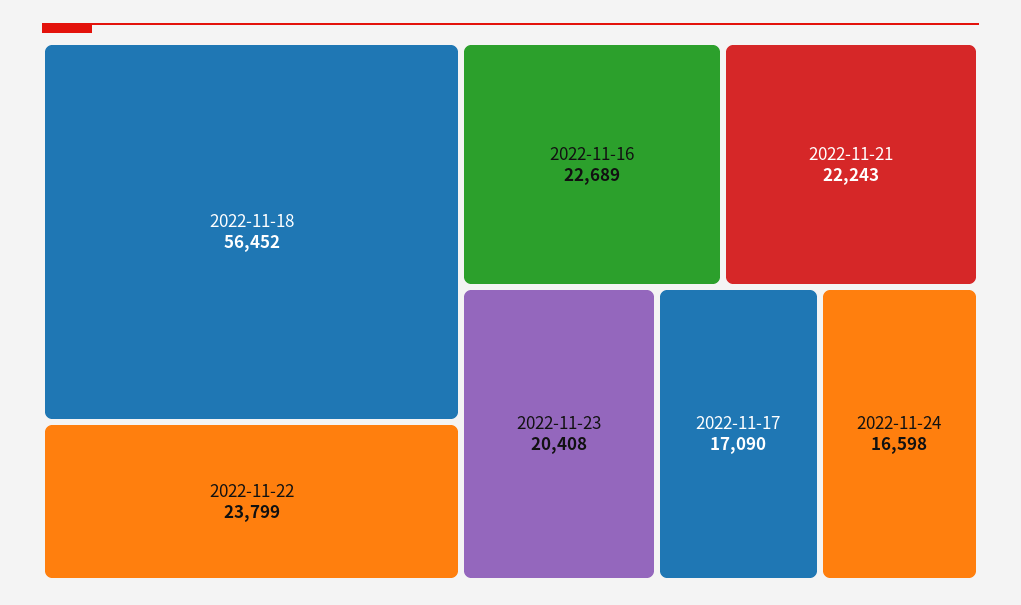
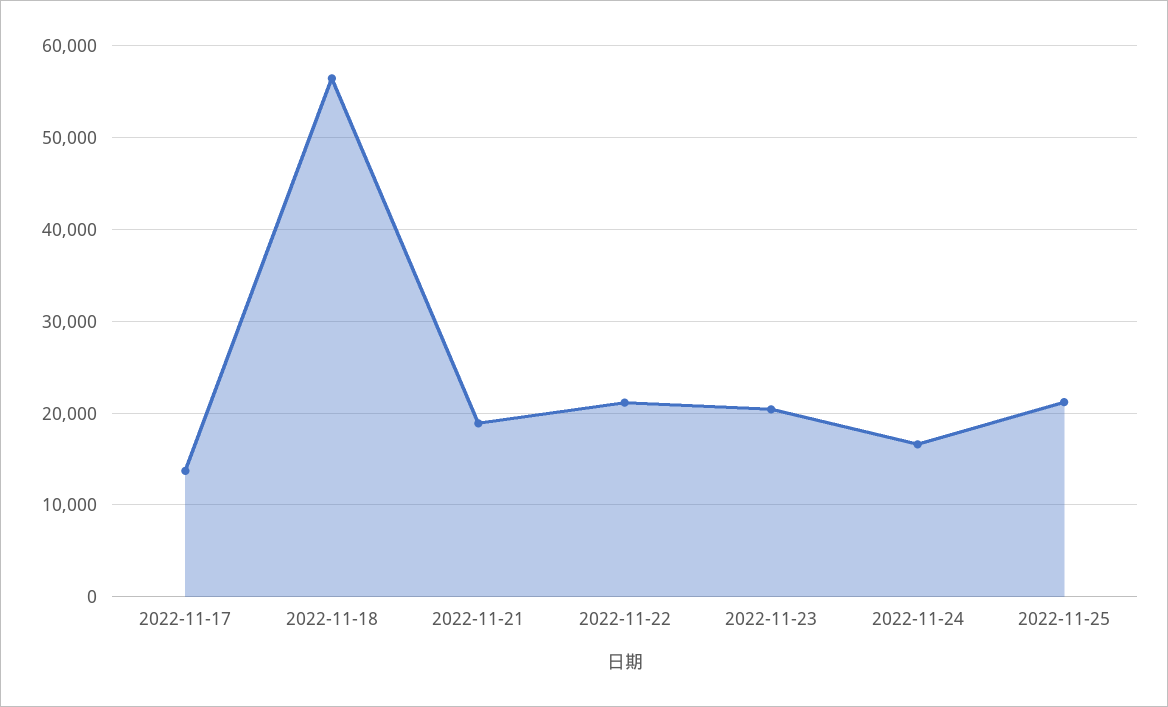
2022-11-22: 23799 -> 21000
2022-11-16: 22689 -> none
2022-11-21: 22243 -> 19000
2022-11-17: 17090 -> 14000
2022-11-25: none -> 21000

